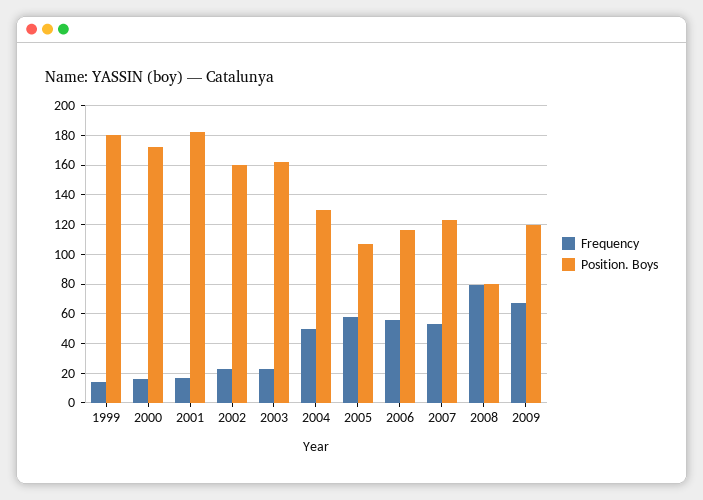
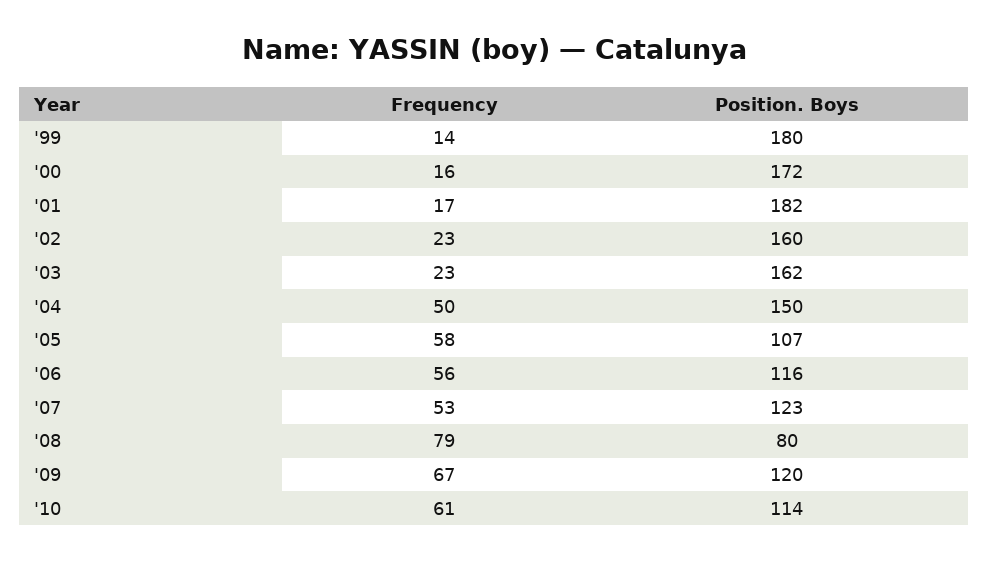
Position. Boys, 2004: 130 -> 150
Frequency, '10: none -> 61
Position. Boys, '10: none -> 114

